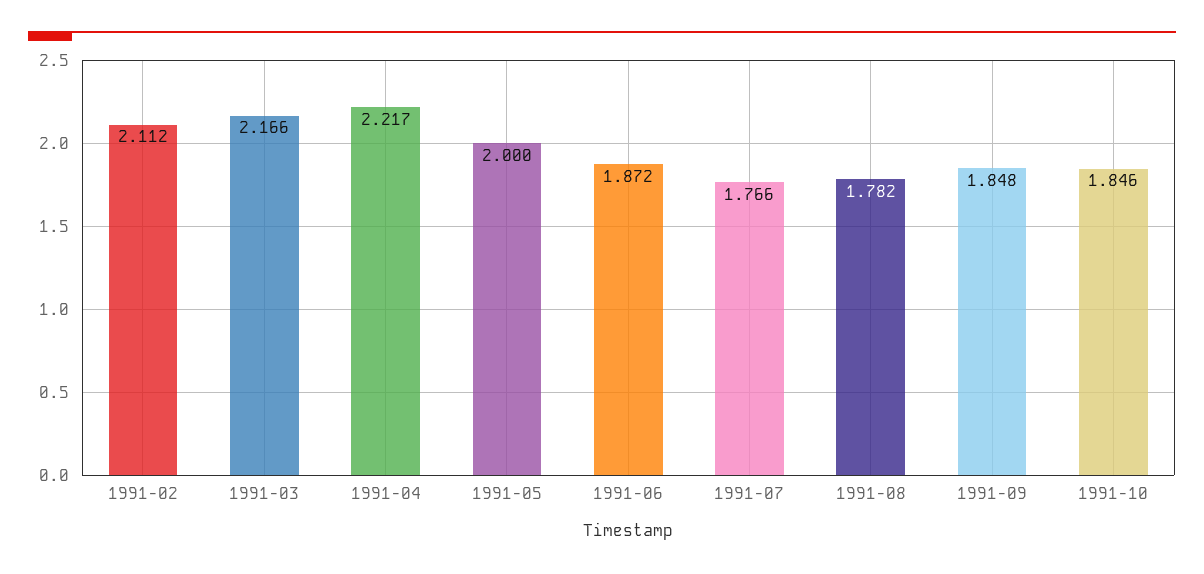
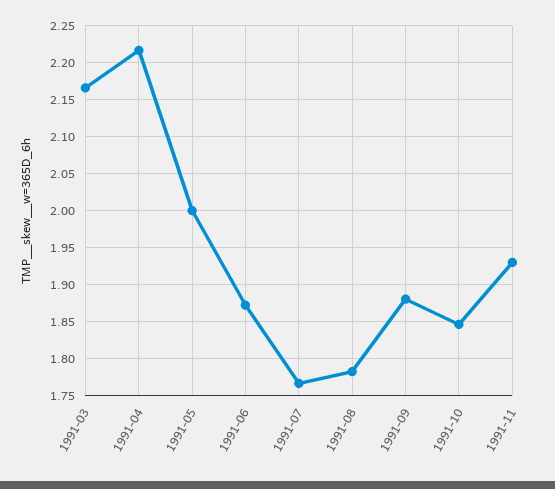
1991-02: 2.112 -> none
1991-09: 1.848 -> 1.88
1991-11: none -> 1.93

